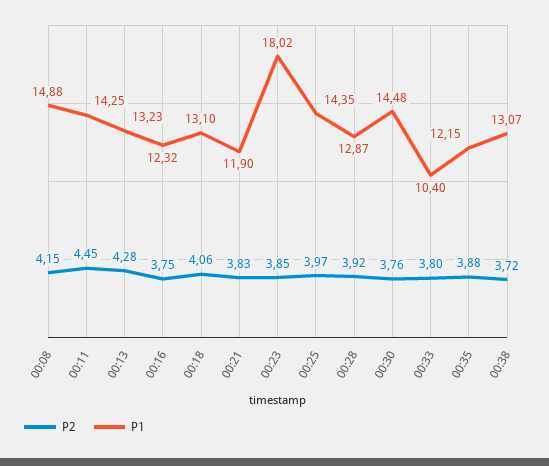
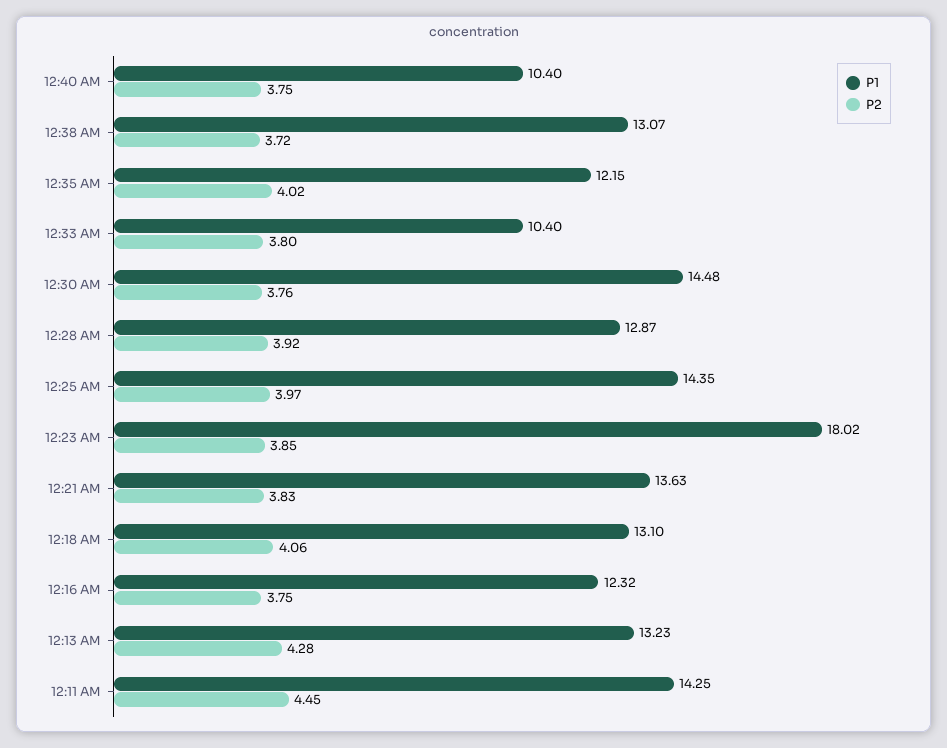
P2, 00:08: 4.15 -> none
P1, 00:08: 14.88 -> none
P1, 00:21: 11.9 -> 13.63
P2, 00:35: 3.88 -> 4.02
P1, 12:40 AM: none -> 10.4
P2, 12:40 AM: none -> 3.75

